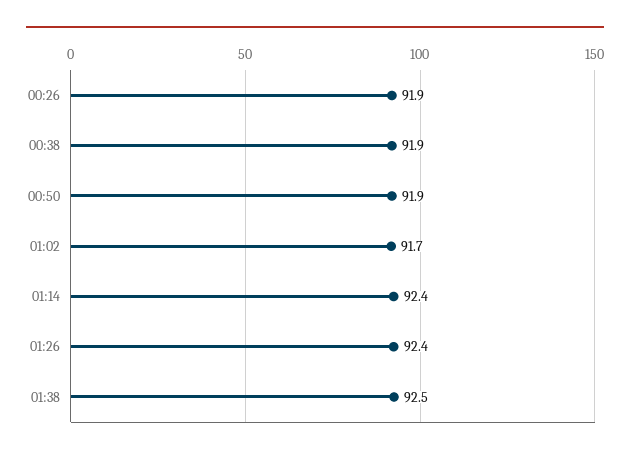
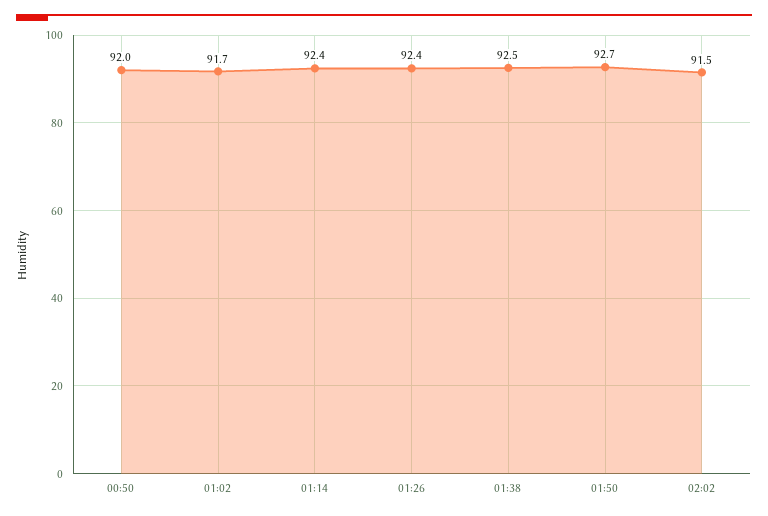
00:26: 91.9 -> none
00:38: 91.9 -> none
00:50: 91.9 -> 92
01:50: none -> 92.7
02:02: none -> 91.5

